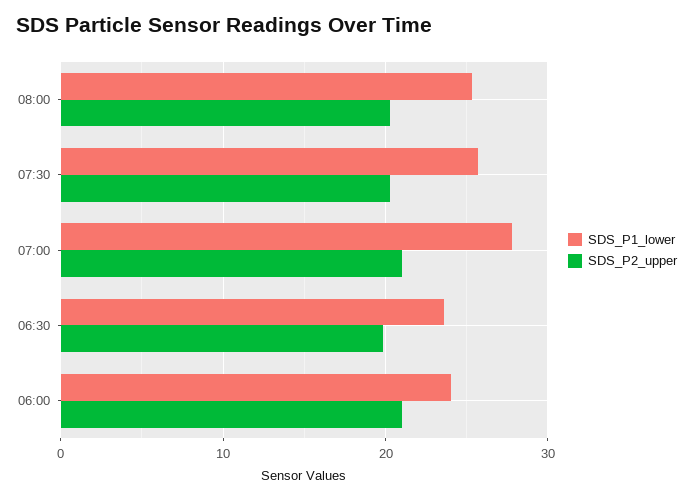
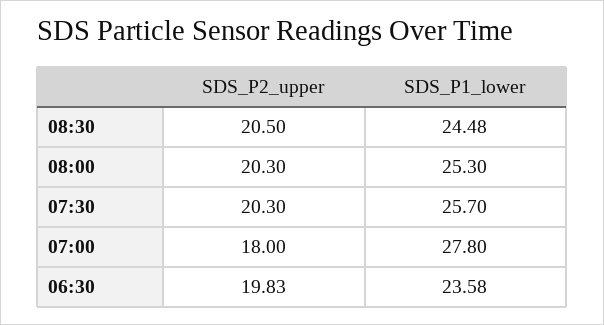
SDS_P2_upper, 07:00: 21 -> 18
SDS_P1_lower, 06:00: 24 -> none
SDS_P2_upper, 06:00: 21 -> none
SDS_P2_upper, 08:30: none -> 20.5
SDS_P1_lower, 08:30: none -> 24.48

